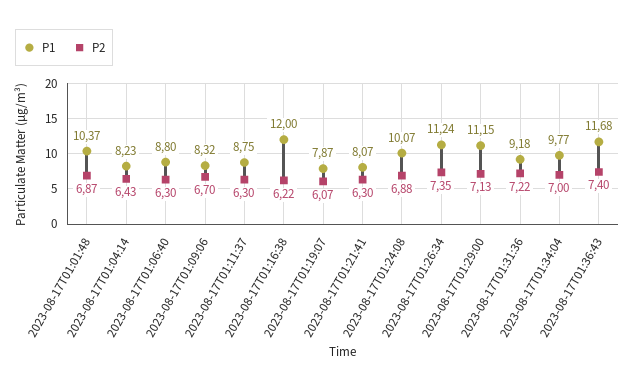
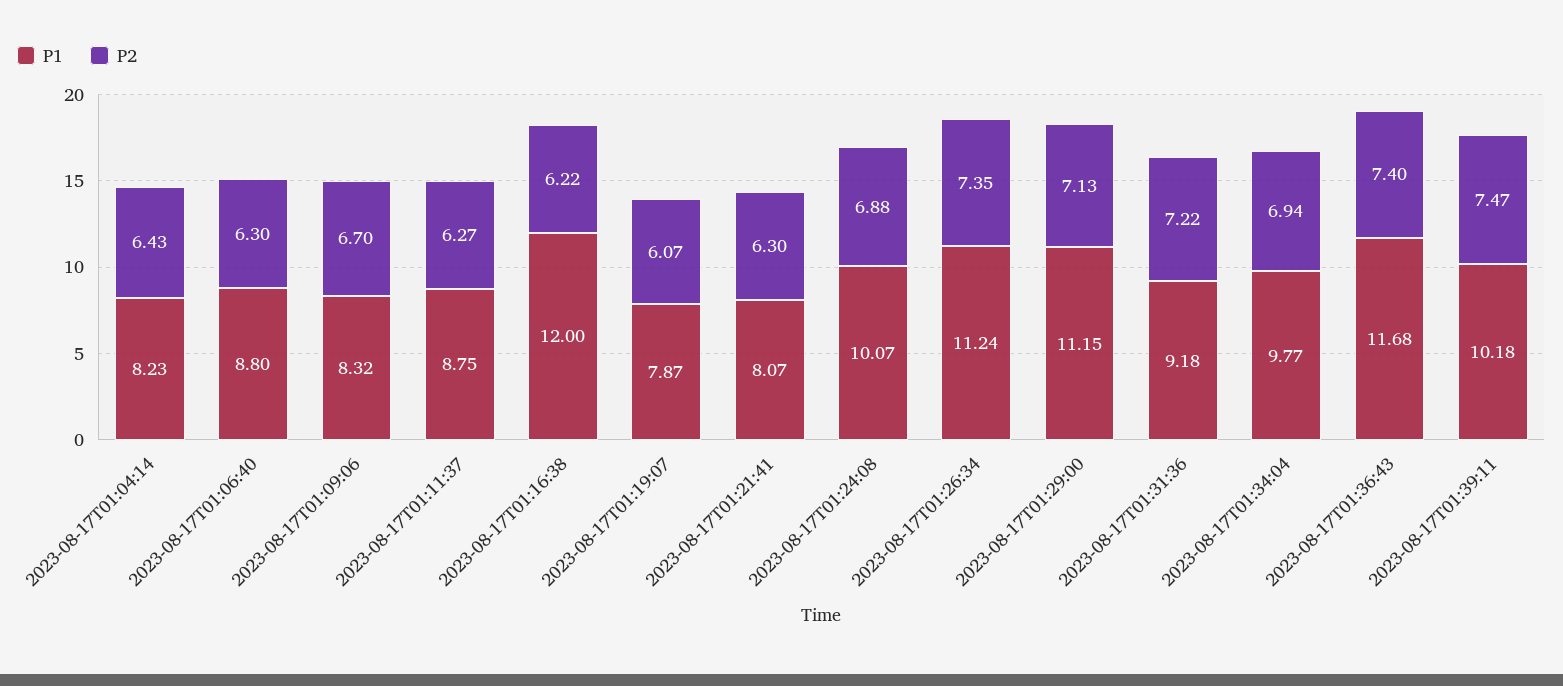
P1, 2023-08-17T01:01:48: 10.37 -> none
P2, 2023-08-17T01:01:48: 6.87 -> none
P2, 2023-08-17T01:11:37: 6.3 -> 6.27
P2, 2023-08-17T01:34:04: 7 -> 6.94
P1, 2023-08-17T01:39:11: none -> 10.18
P2, 2023-08-17T01:39:11: none -> 7.47

